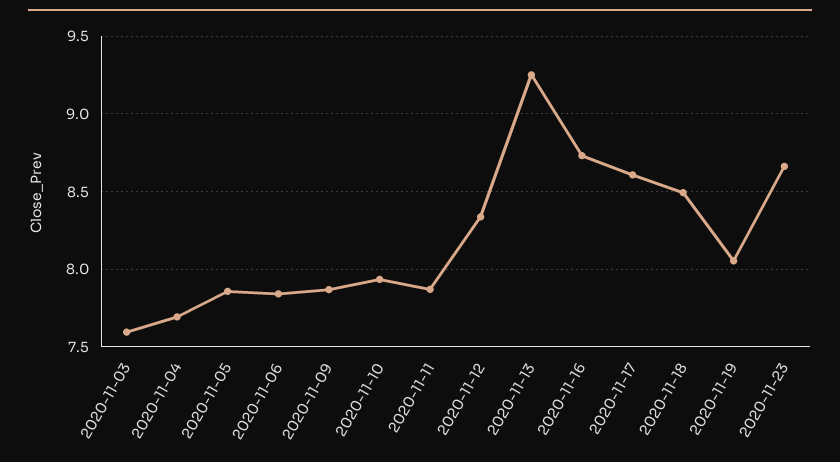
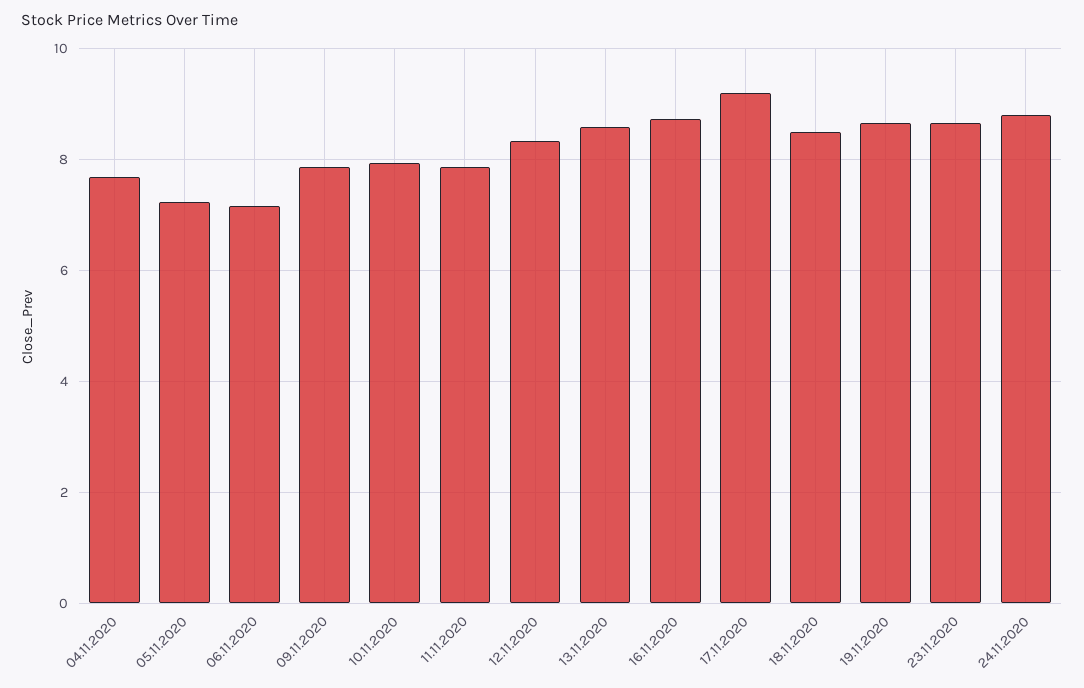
2020-11-03: 7.6 -> none
2020-11-05: 7.85 -> 7.2
2020-11-06: 7.85 -> 7.2
2020-11-13: 9.25 -> 8.6
2020-11-17: 8.6 -> 9.2
2020-11-19: 8.05 -> 8.6
24.11.2020: none -> 8.8

